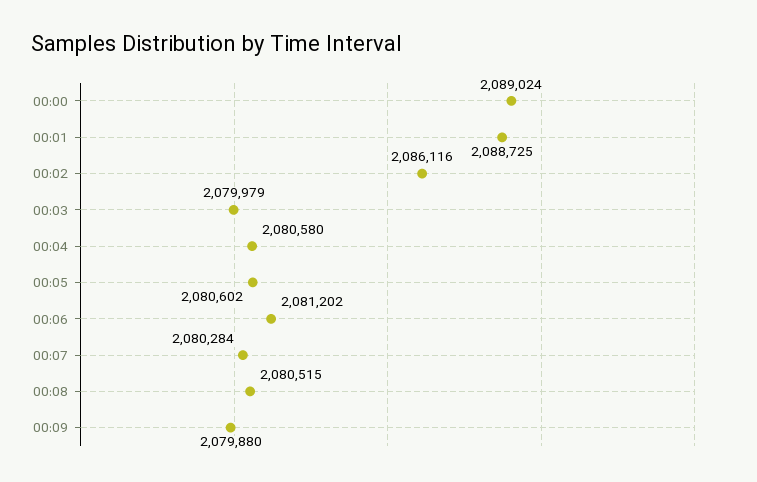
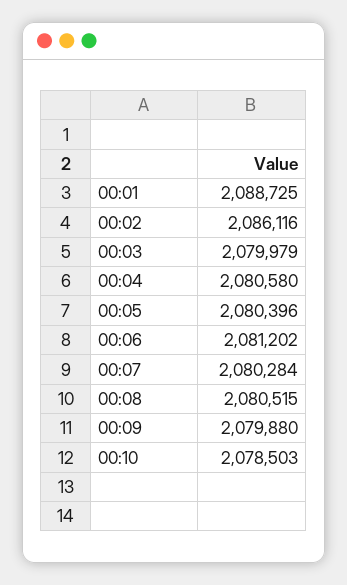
00:00: 2089024 -> none
00:05: 2080602 -> 2080396
00:10: none -> 2078503

